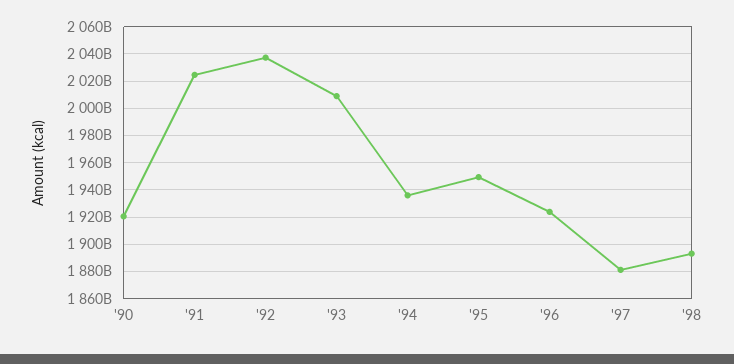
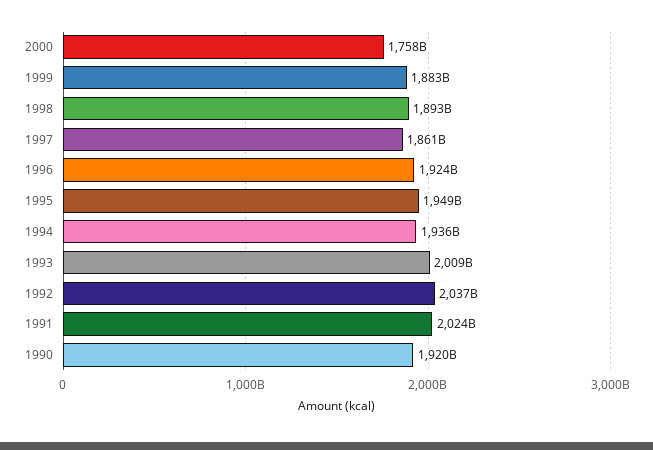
'97: 1880000000000 -> 1861000000000
2000: none -> 1758000000000
1999: none -> 1883000000000

